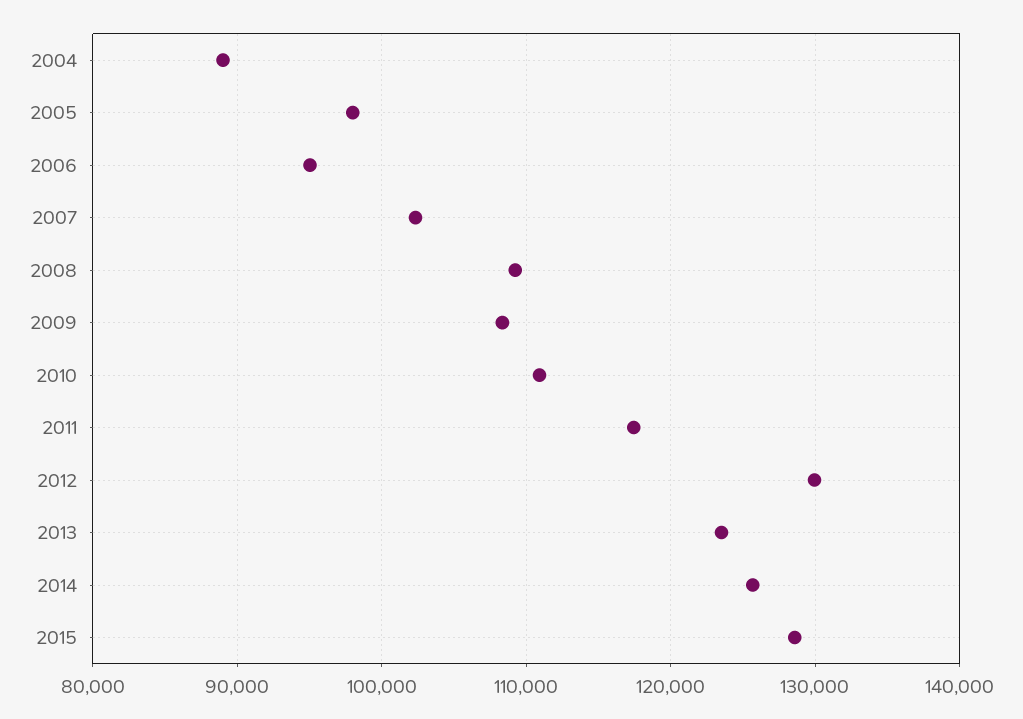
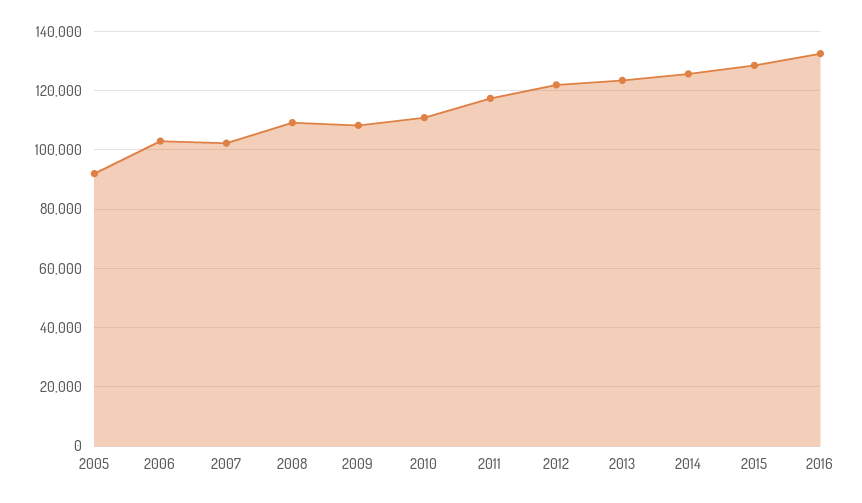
2004: 89000 -> none
2005: 98000 -> 92500
2006: 95000 -> 102500
2012: 130000 -> 122500
2016: none -> 132500

